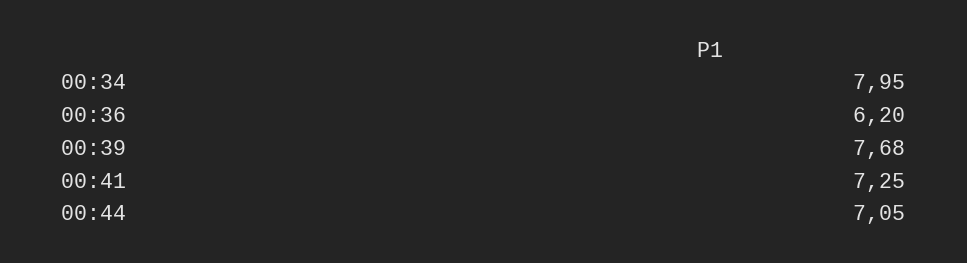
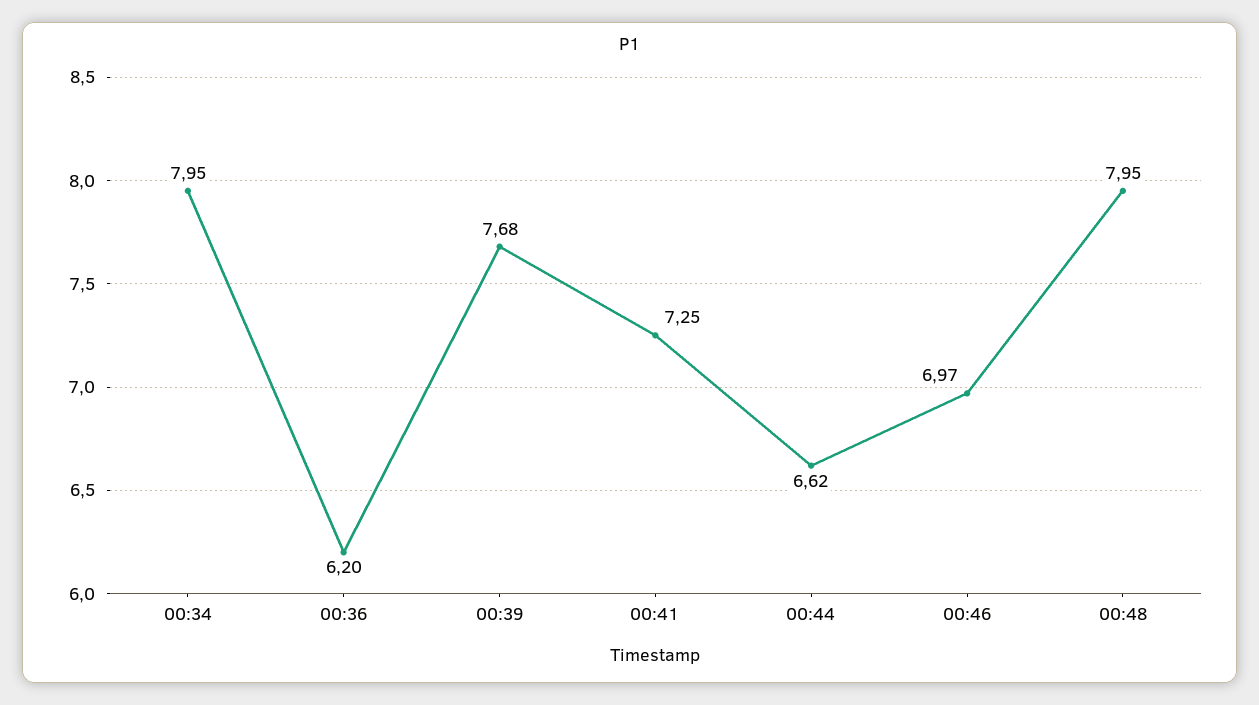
00:44: 7.05 -> 6.62
00:46: none -> 6.97
00:48: none -> 7.95

